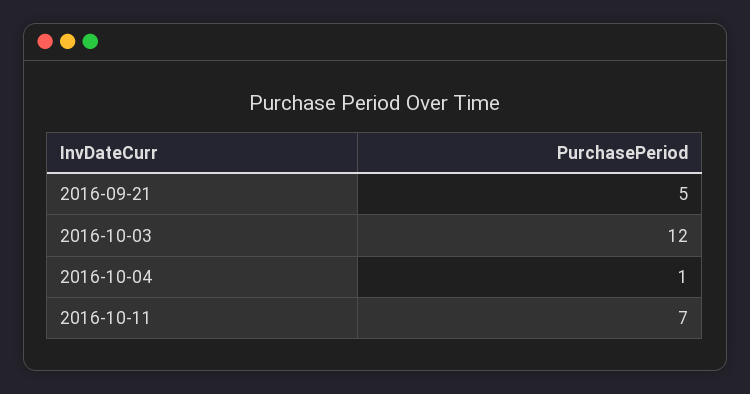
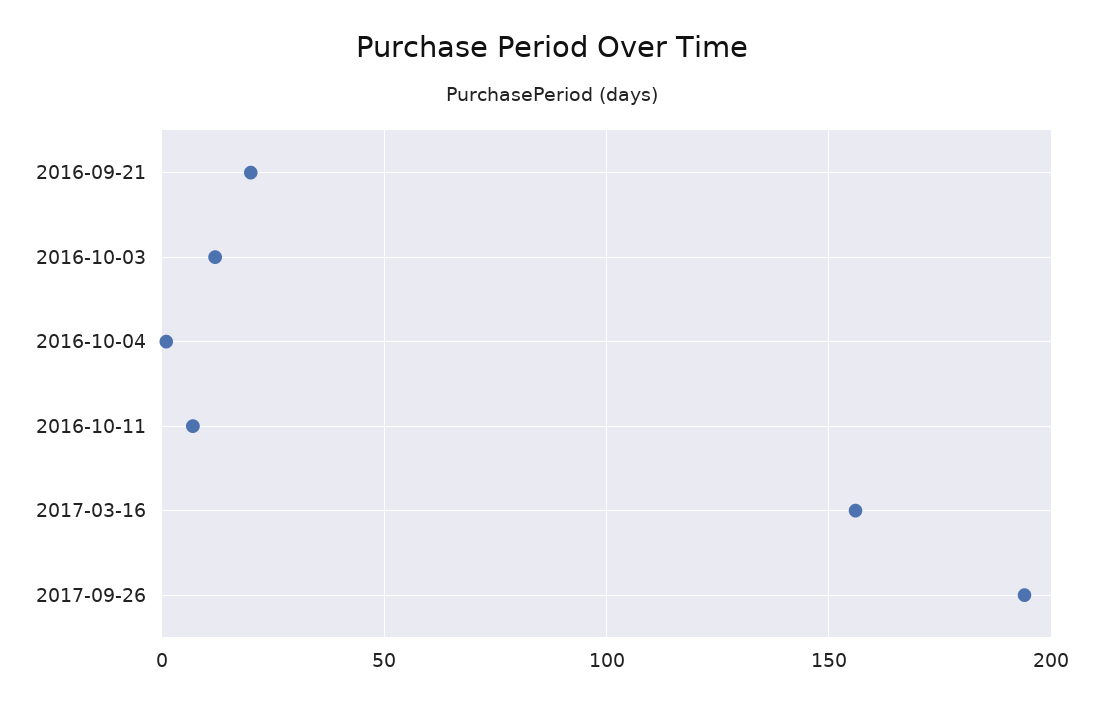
2016-09-21: 5 -> 20
2017-03-16: none -> 155
2017-09-26: none -> 195

